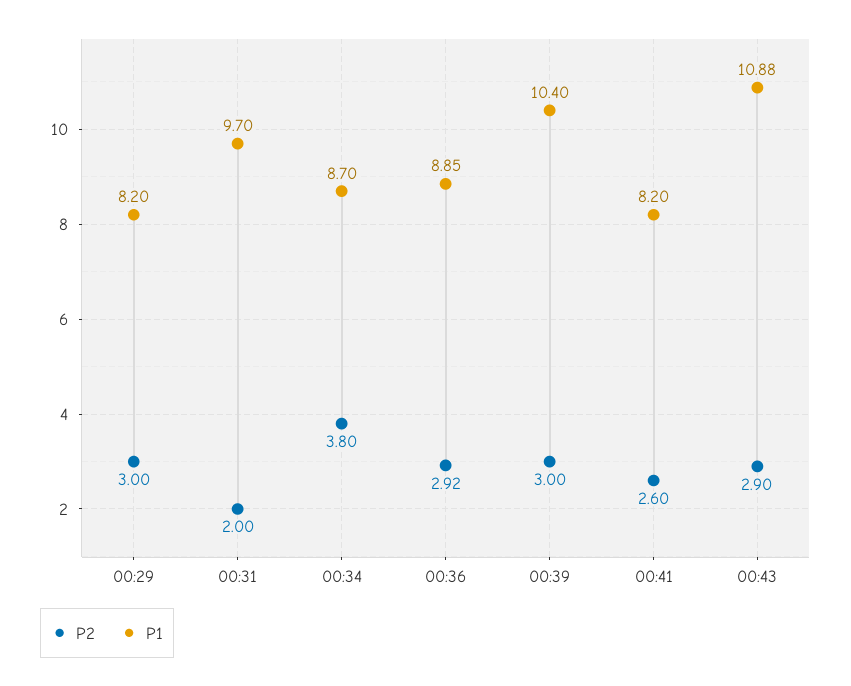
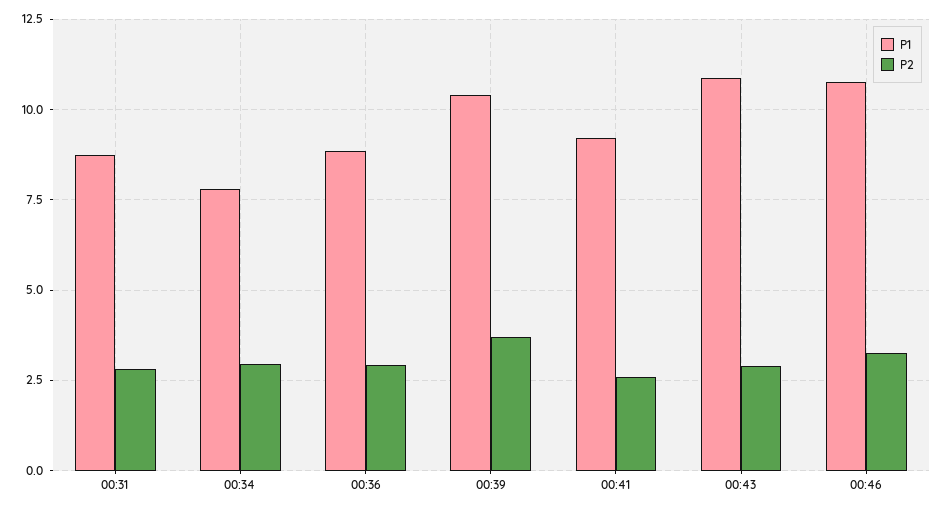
P2, 00:29: 3 -> none
P1, 00:29: 8.2 -> none
P2, 00:31: 2 -> 2.75
P1, 00:31: 9.7 -> 8.75
P2, 00:34: 3.8 -> 3
P1, 00:34: 8.7 -> 7.75
P2, 00:39: 3 -> 3.75
P1, 00:41: 8.2 -> 9.25
P1, 00:46: none -> 10.75
P2, 00:46: none -> 3.25

